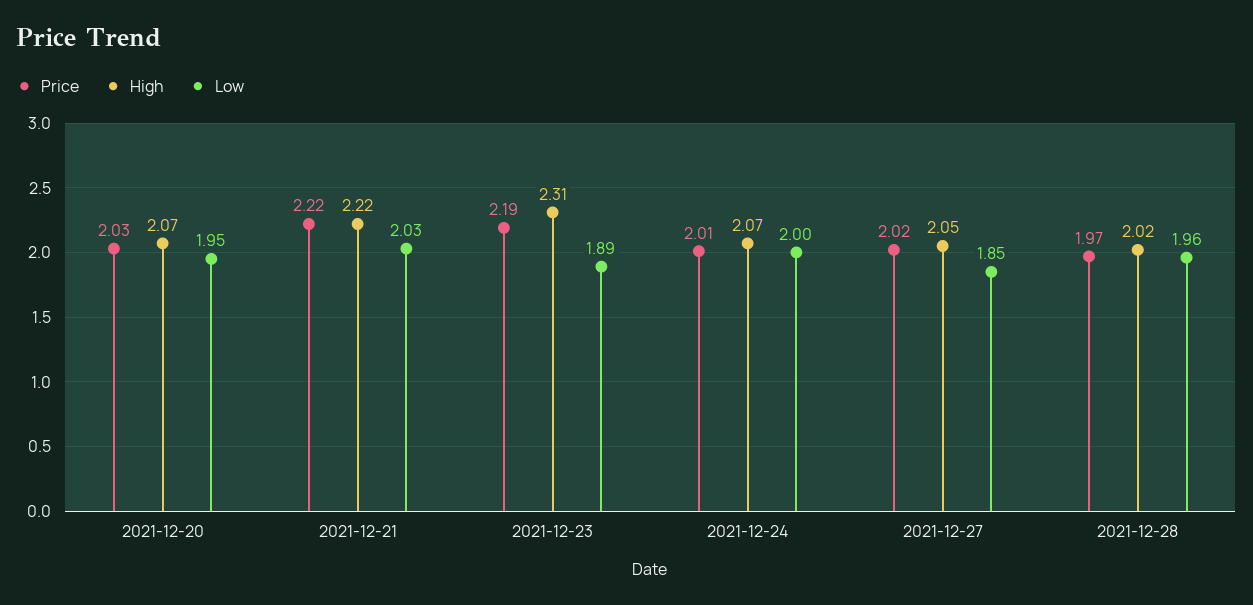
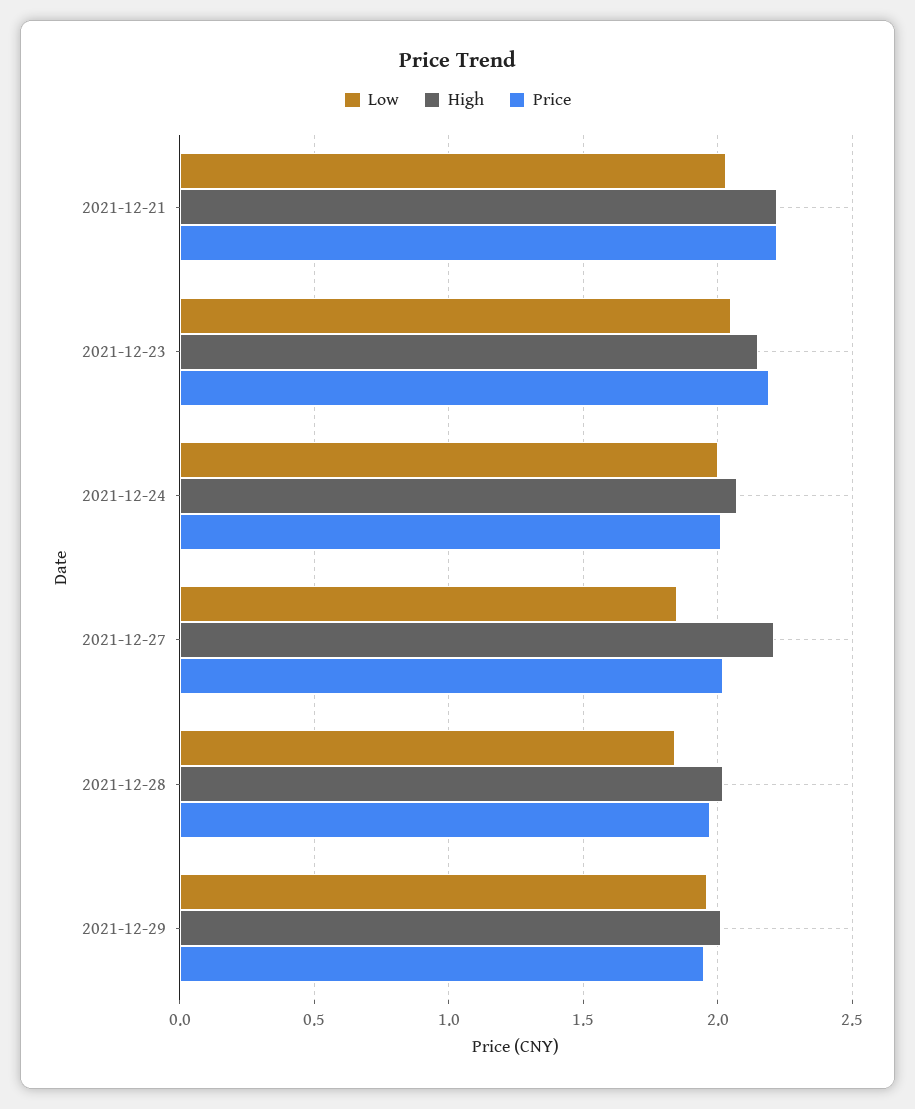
Price, 2021-12-20: 2.03 -> none
High, 2021-12-20: 2.07 -> none
Low, 2021-12-20: 1.95 -> none
High, 2021-12-23: 2.31 -> 2.15
Low, 2021-12-23: 1.89 -> 2.05
High, 2021-12-27: 2.05 -> 2.2
Low, 2021-12-28: 1.96 -> 1.85
Low, 2021-12-29: none -> 1.95
High, 2021-12-29: none -> 2
Price, 2021-12-29: none -> 1.95

